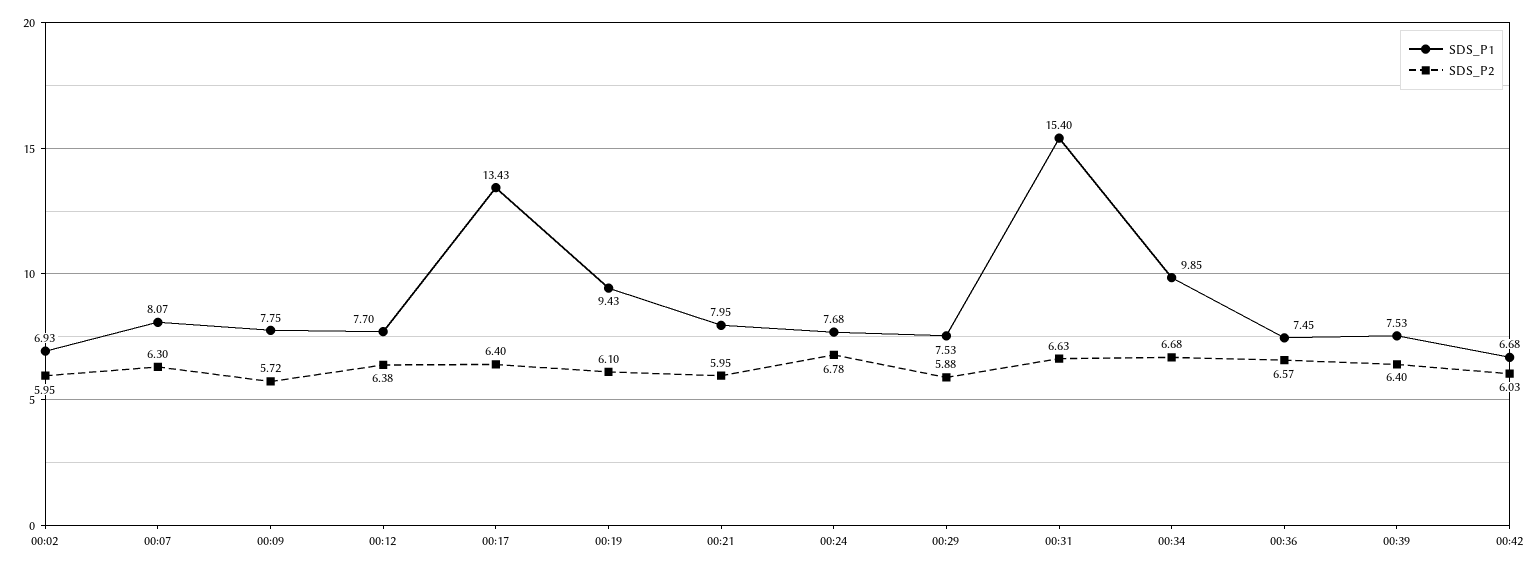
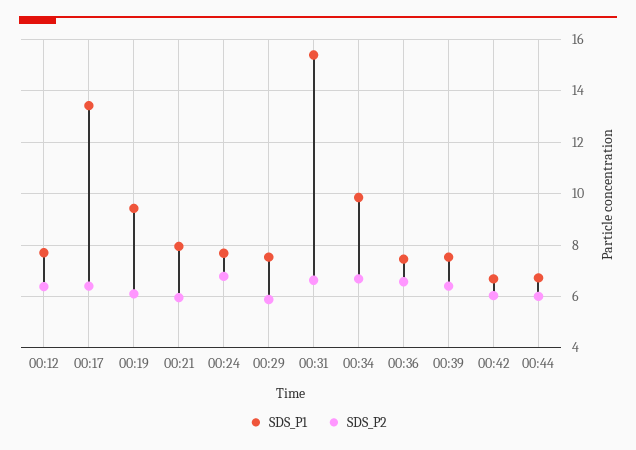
SDS_P1, 00:02: 6.93 -> none
SDS_P2, 00:02: 5.95 -> none
SDS_P1, 00:07: 8.07 -> none
SDS_P2, 00:07: 6.3 -> none
SDS_P1, 00:09: 7.75 -> none
SDS_P2, 00:09: 5.72 -> none
SDS_P1, 00:44: none -> 6.75
SDS_P2, 00:44: none -> 6

